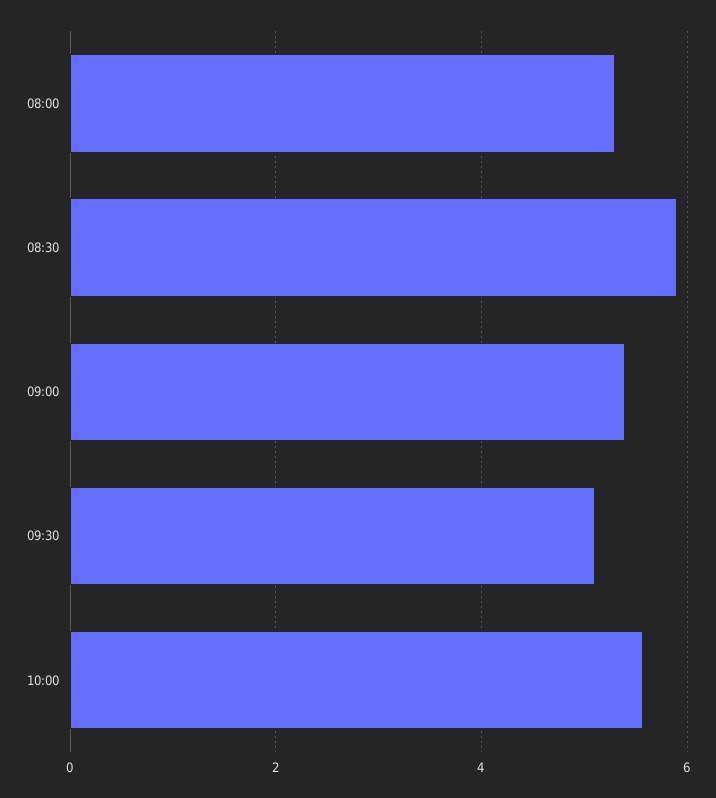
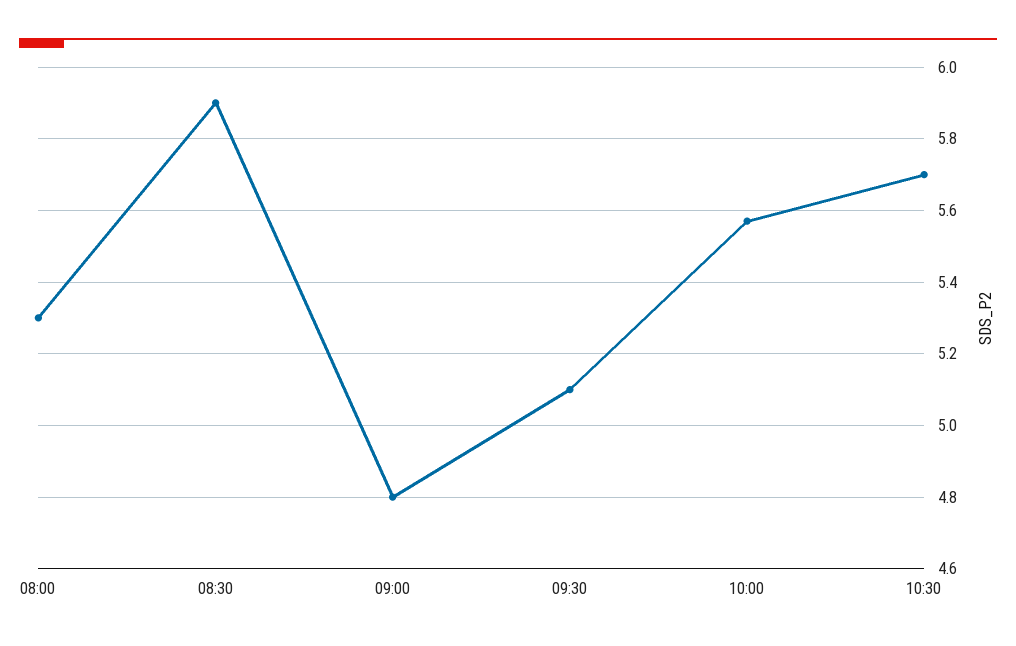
09:00: 5.4 -> 4.8
10:30: none -> 5.7

